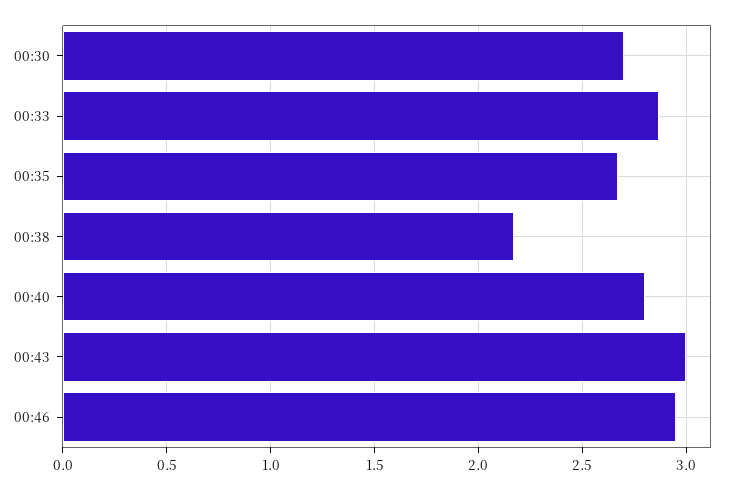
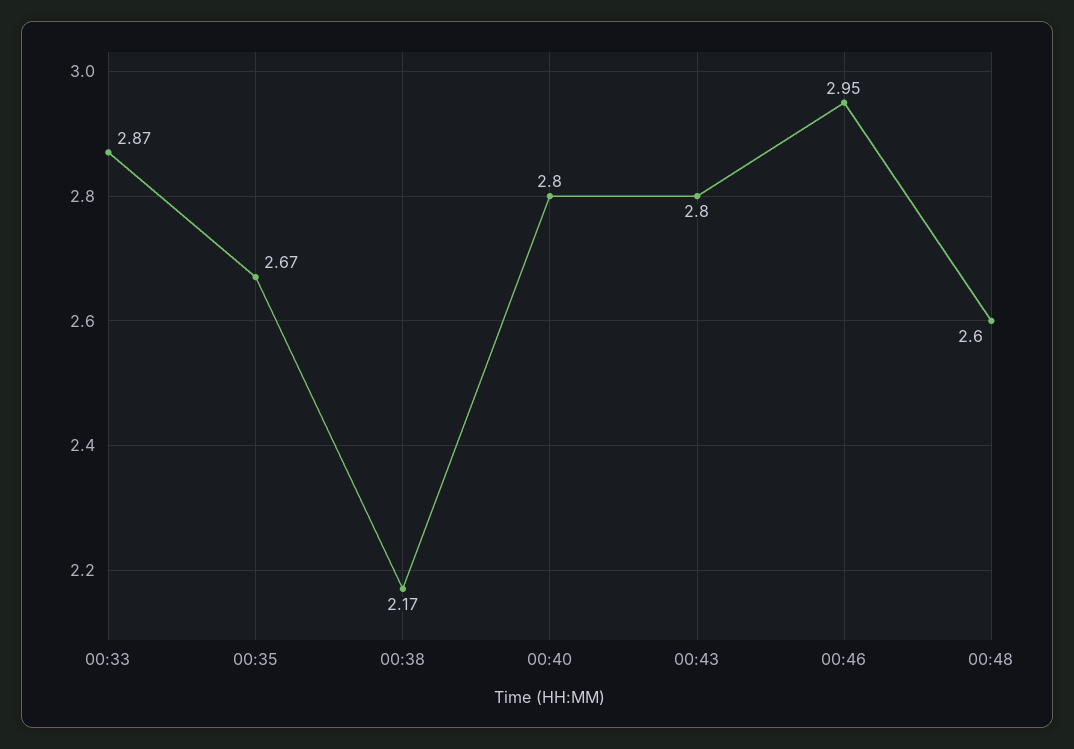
00:30: 2.7 -> none
00:43: 3 -> 2.8
00:48: none -> 2.6

